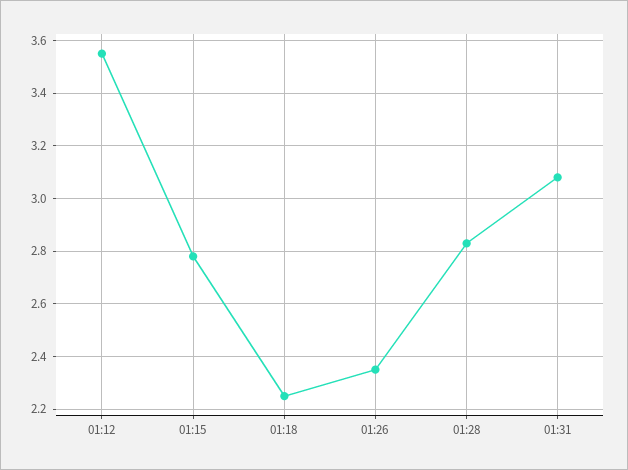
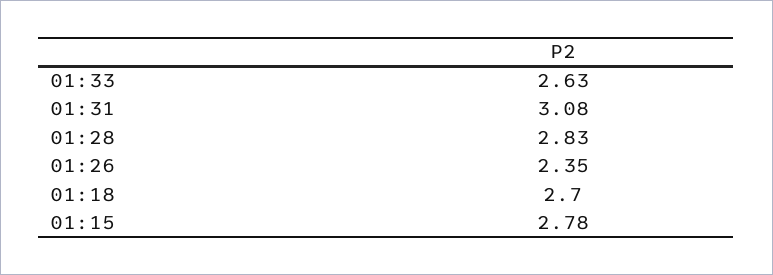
01:12: 3.55 -> none
01:18: 2.25 -> 2.7
01:33: none -> 2.63

